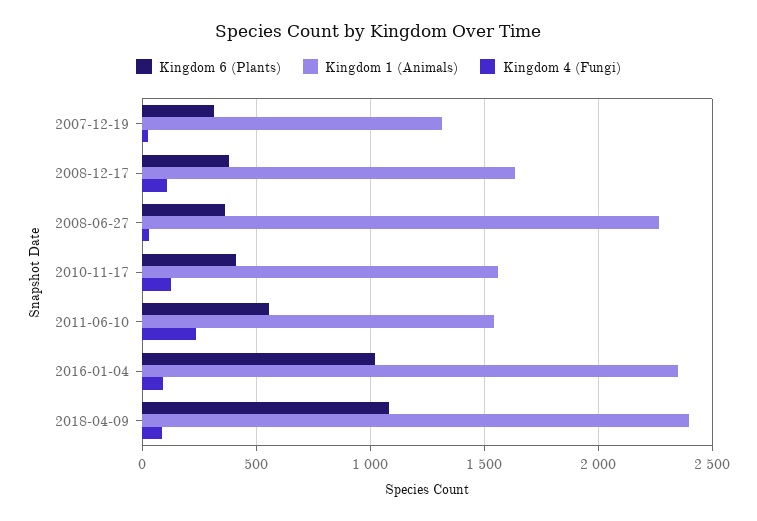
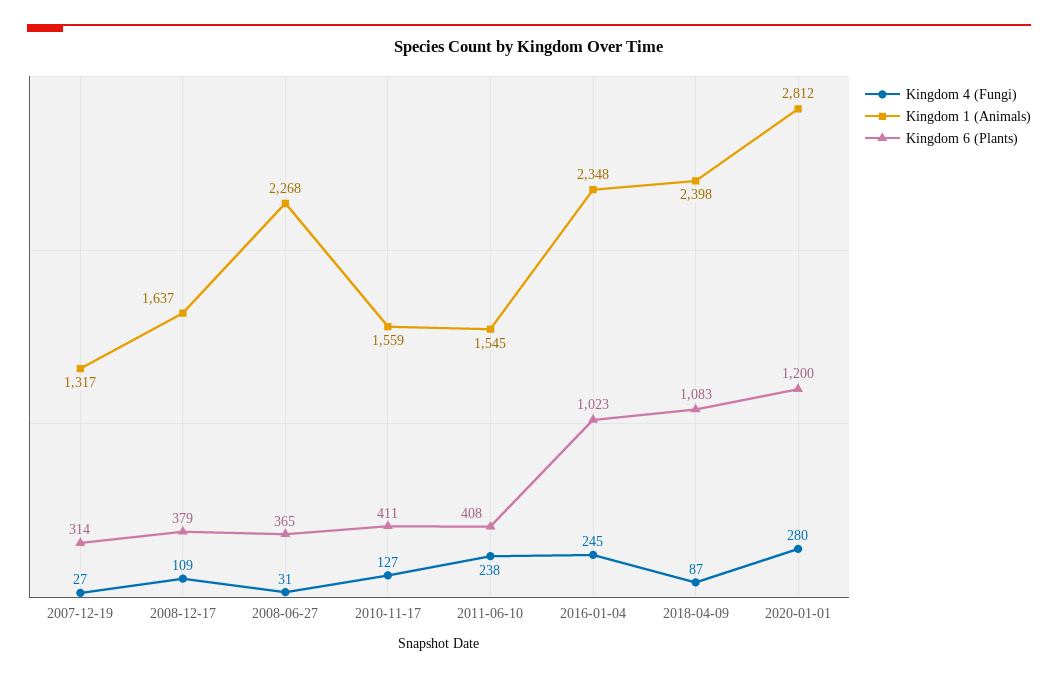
Kingdom 6 (Plants), 2011-06-10: 550 -> 408
Kingdom 4 (Fungi), 2016-01-04: 100 -> 245
Kingdom 4 (Fungi), 2020-01-01: none -> 280
Kingdom 1 (Animals), 2020-01-01: none -> 2812
Kingdom 6 (Plants), 2020-01-01: none -> 1200

